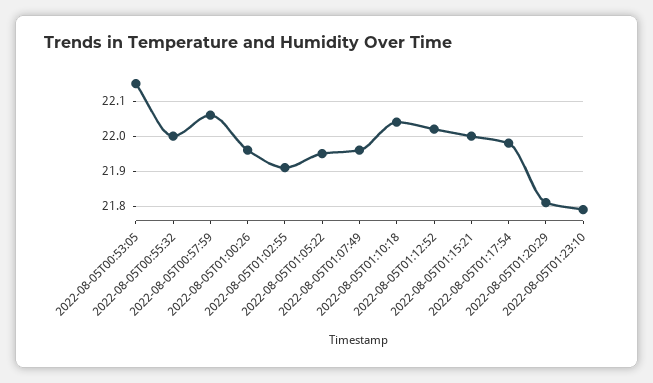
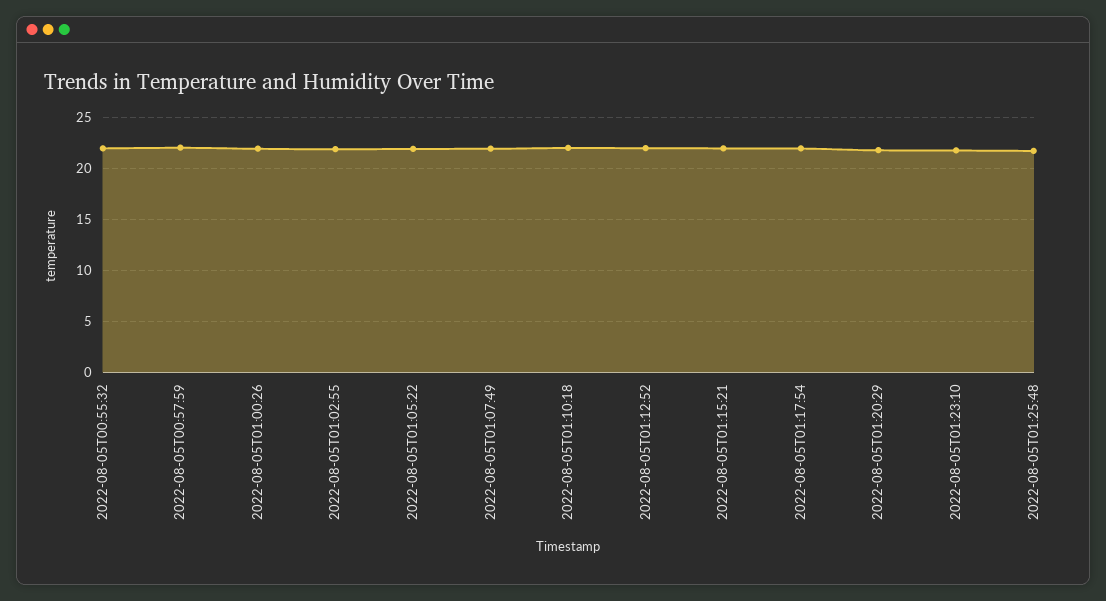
2022-08-05T00:53:05: 22.15 -> none
2022-08-05T01:25:48: none -> 22

